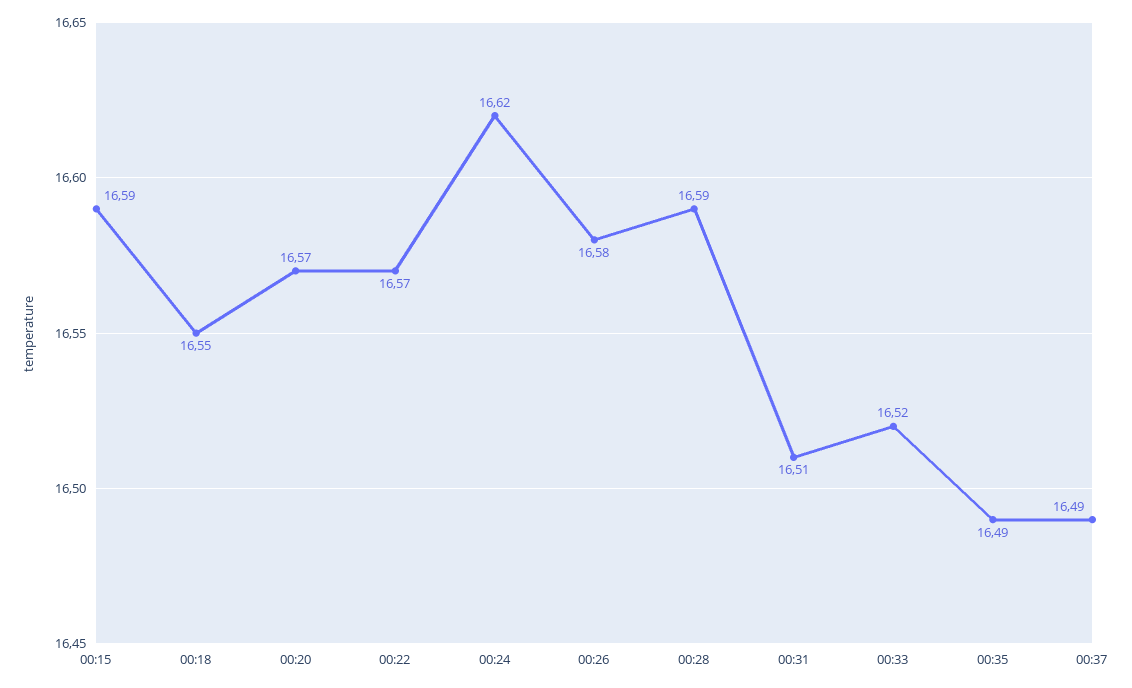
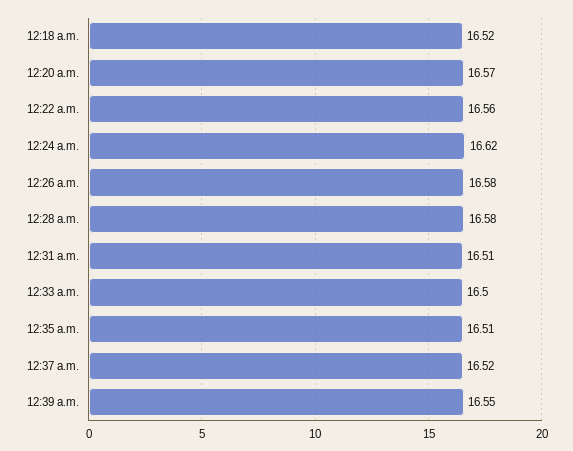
00:15: 16.59 -> none
00:18: 16.55 -> 16.52
00:22: 16.57 -> 16.56
00:28: 16.59 -> 16.58
00:33: 16.52 -> 16.5
00:35: 16.49 -> 16.51
00:37: 16.49 -> 16.52
12:39 a.m.: none -> 16.55

